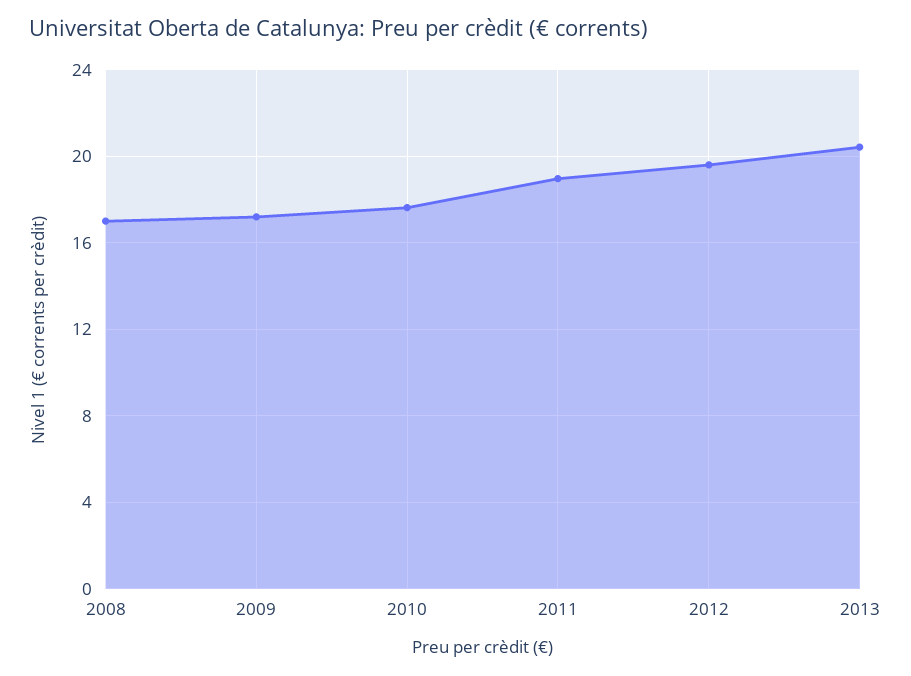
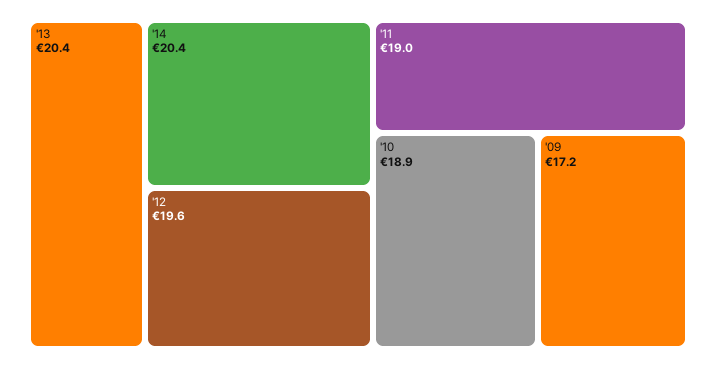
2008: 17 -> none
2010: 17.5 -> 18.9
'14: none -> 20.4

